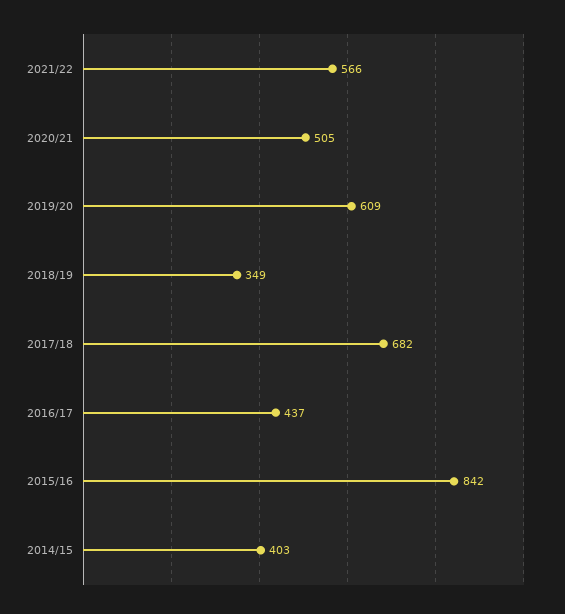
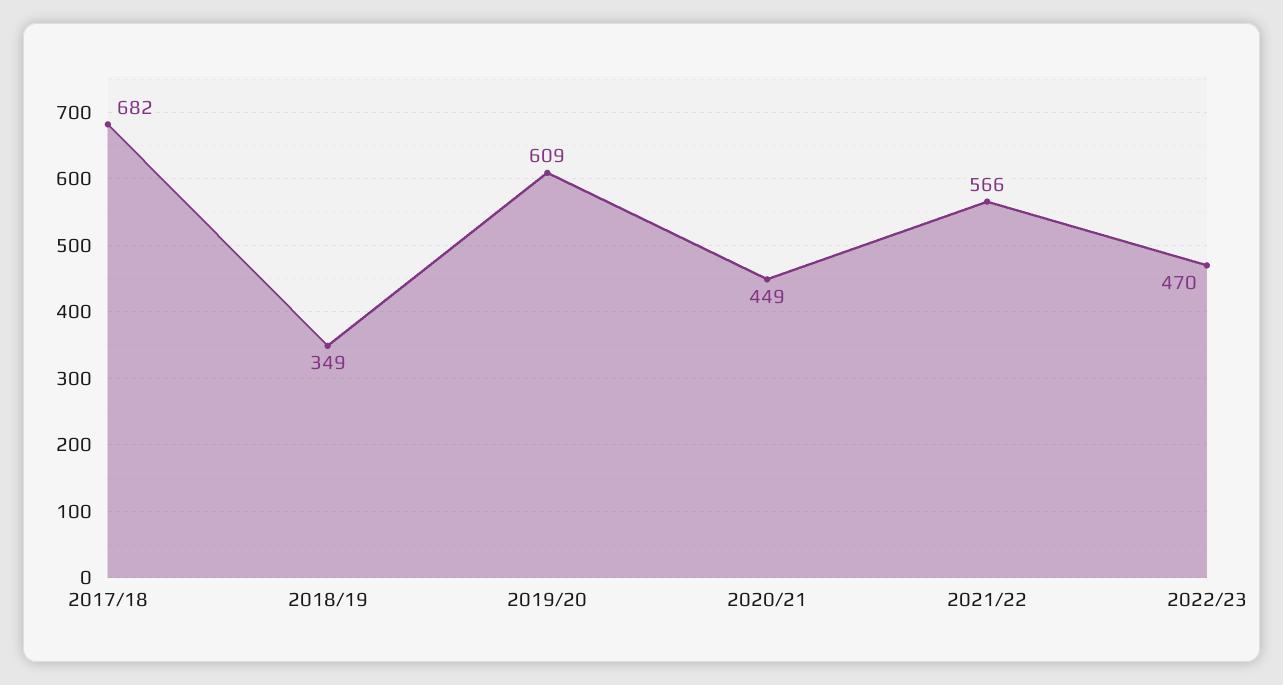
2020/21: 505 -> 449
2016/17: 437 -> none
2015/16: 842 -> none
2014/15: 403 -> none
2022/23: none -> 470

